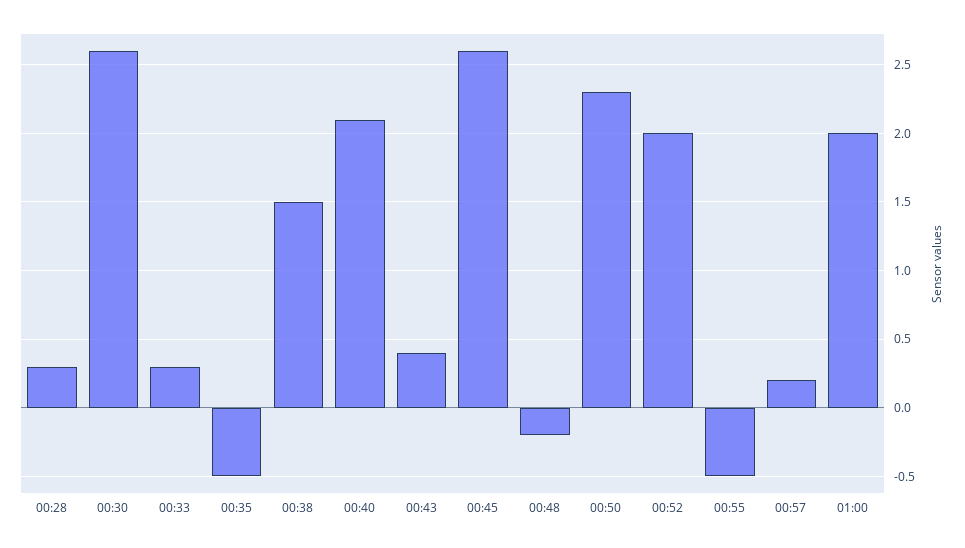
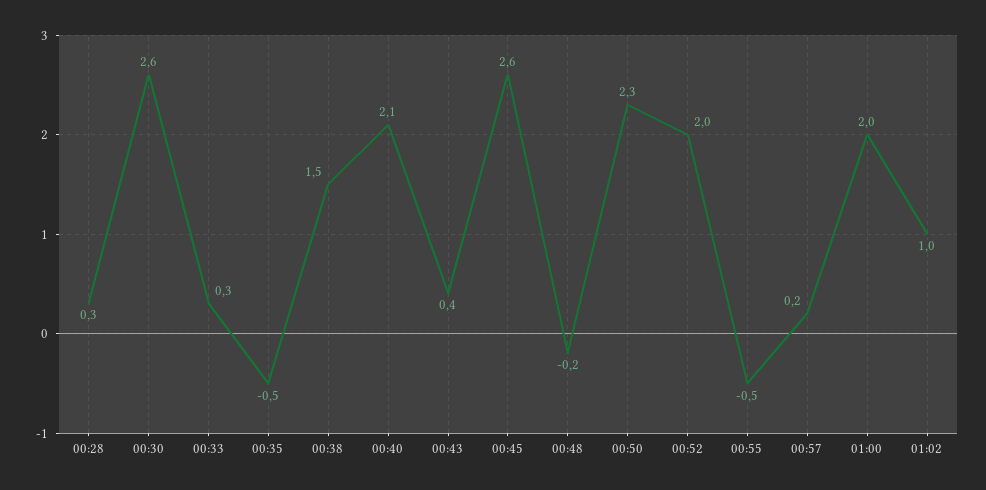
01:02: none -> 1

